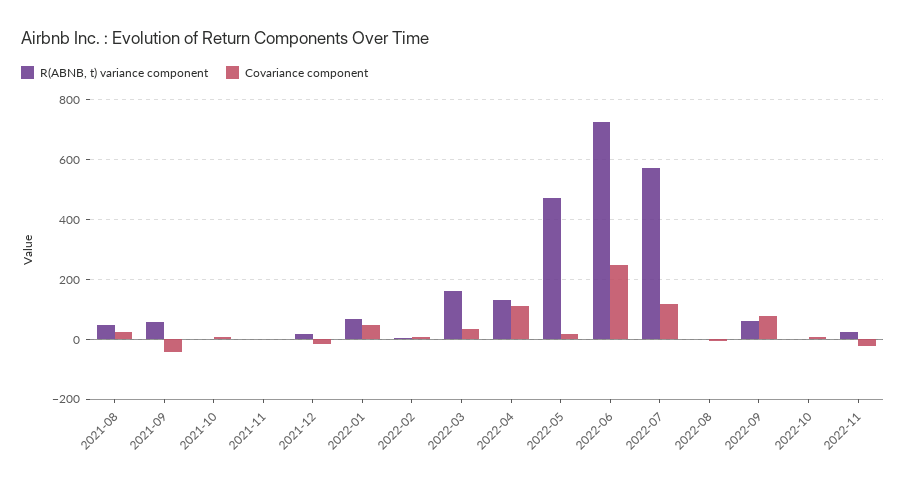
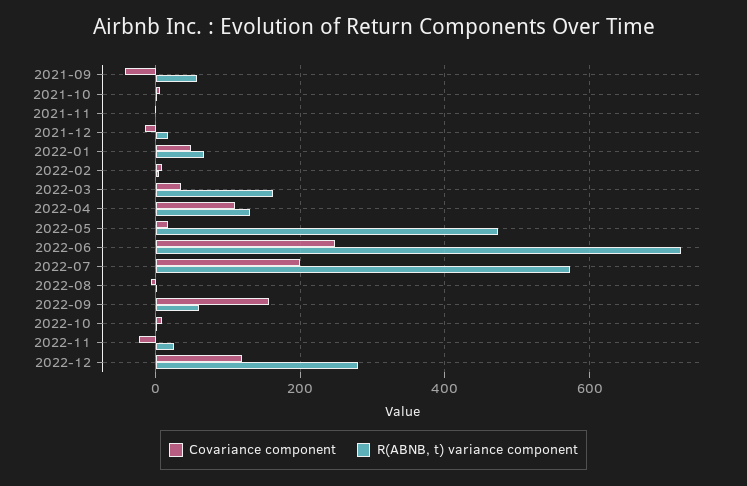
R(ABNB, t) variance component, 2021-08: 50 -> none
Covariance component, 2021-08: 25 -> none
Covariance component, 2022-07: 125 -> 200
Covariance component, 2022-09: 75 -> 160
Covariance component, 2022-12: none -> 120
R(ABNB, t) variance component, 2022-12: none -> 280

